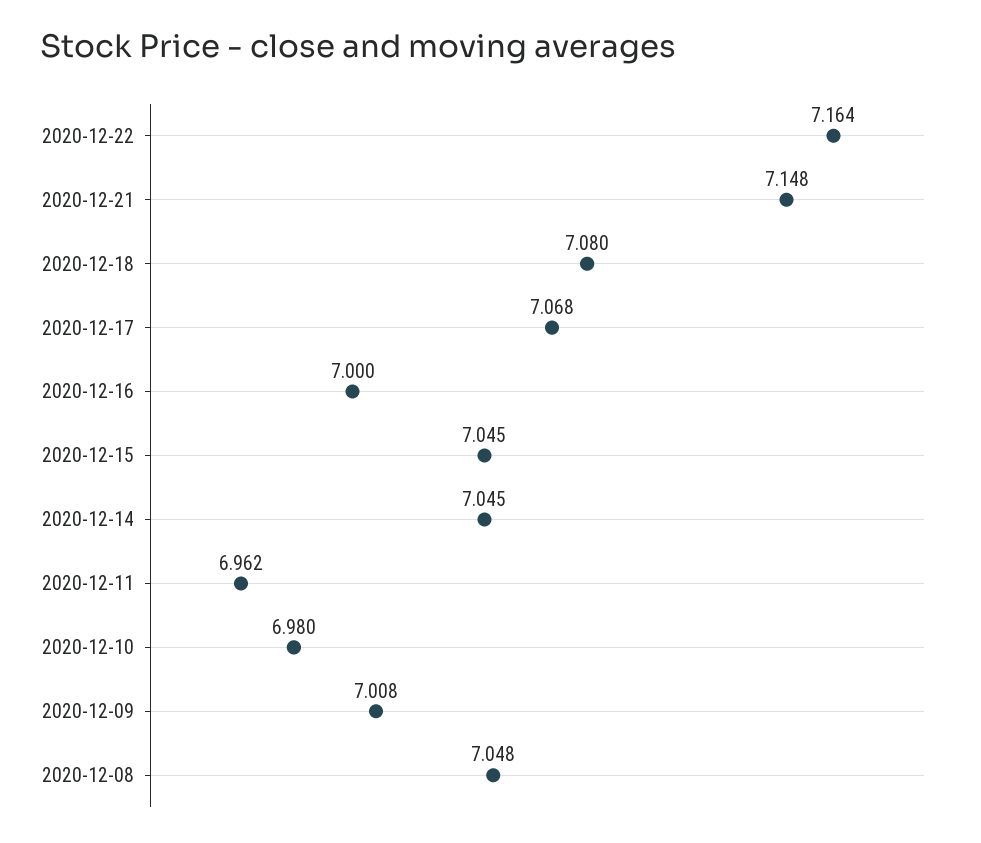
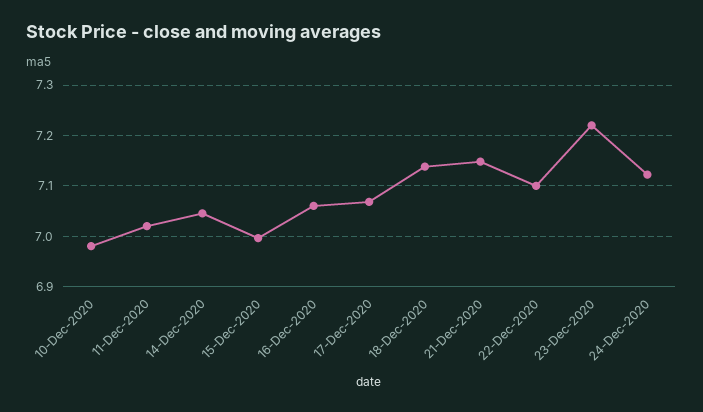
2020-12-22: 7.164 -> 7.1
2020-12-18: 7.08 -> 7.14
2020-12-16: 7 -> 7.06
2020-12-15: 7.045 -> 7
2020-12-11: 6.962 -> 7.02
2020-12-09: 7.008 -> none
2020-12-08: 7.048 -> none
23-Dec-2020: none -> 7.22
24-Dec-2020: none -> 7.12

